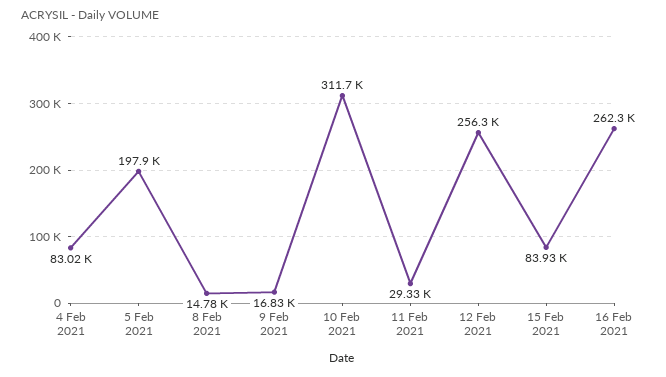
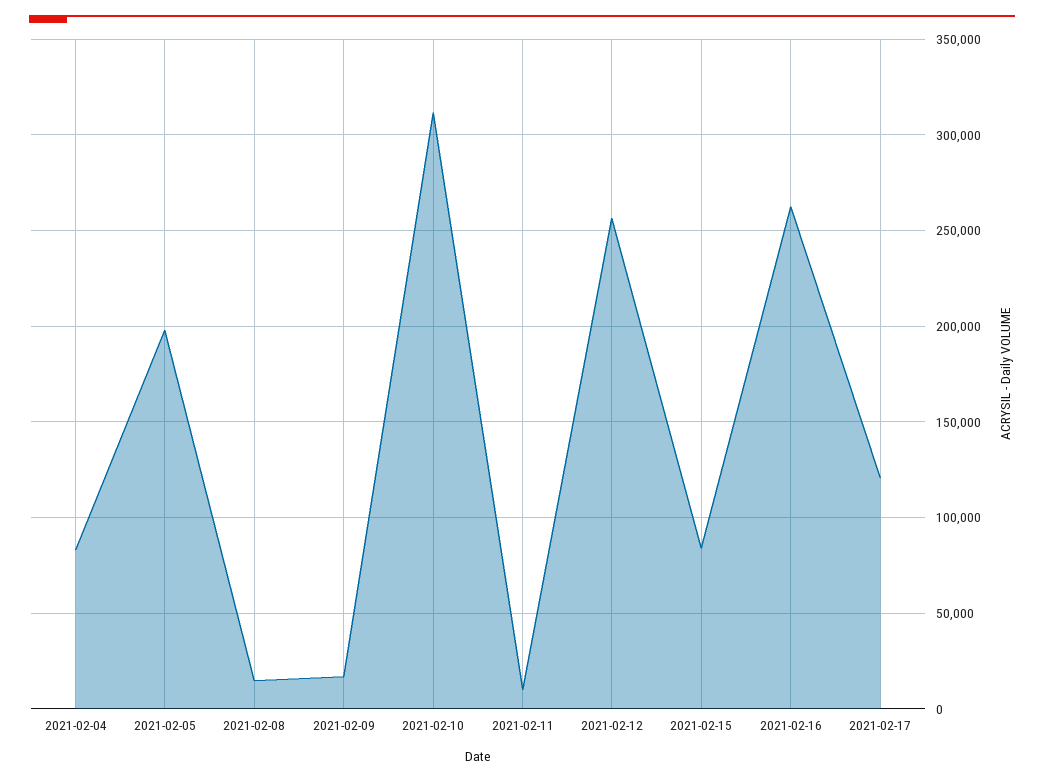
11 Feb 2021: 29330 -> 10000
2021-02-17: none -> 120000

